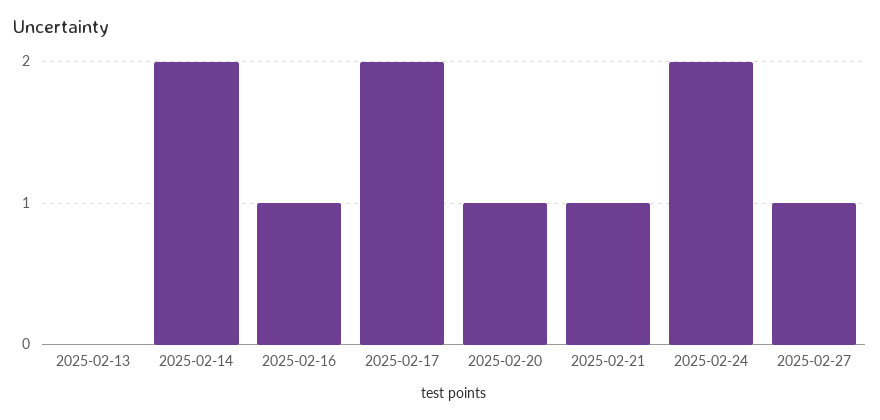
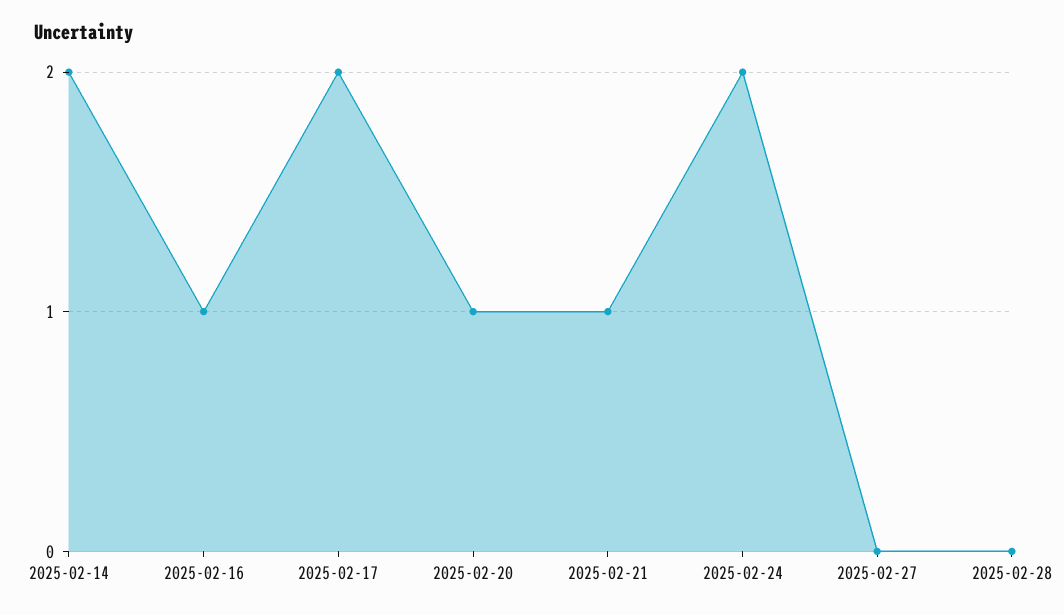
2025-02-13: 0 -> none
2025-02-27: 1 -> 0
2025-02-28: none -> 0

